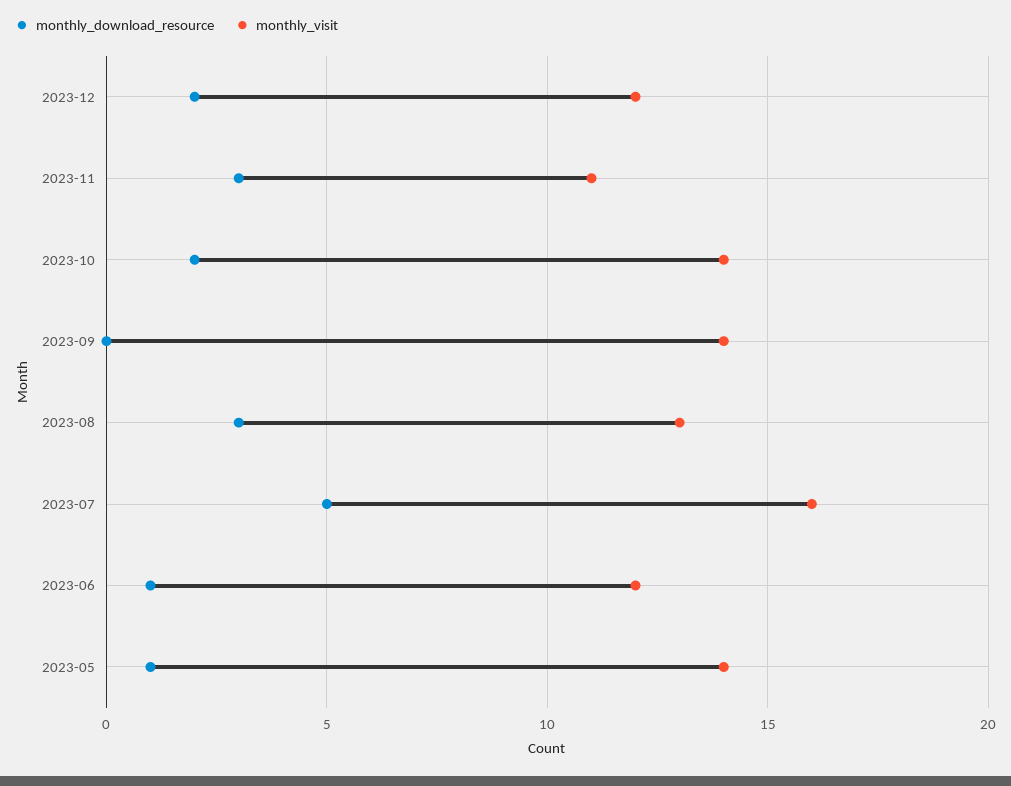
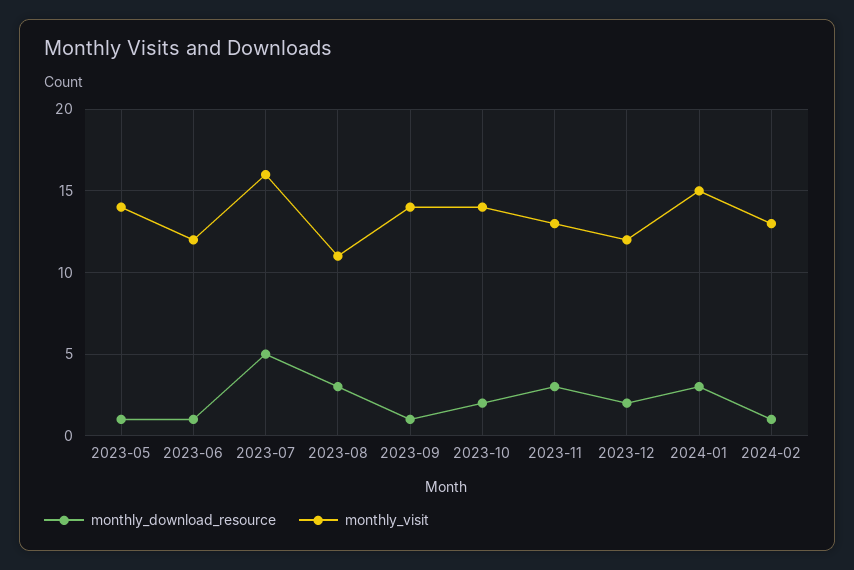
monthly_visit, 2023-11: 11 -> 13
monthly_download_resource, 2023-09: 0 -> 1
monthly_visit, 2023-08: 13 -> 11
monthly_download_resource, 2024-01: none -> 3
monthly_visit, 2024-01: none -> 15
monthly_download_resource, 2024-02: none -> 1
monthly_visit, 2024-02: none -> 13

